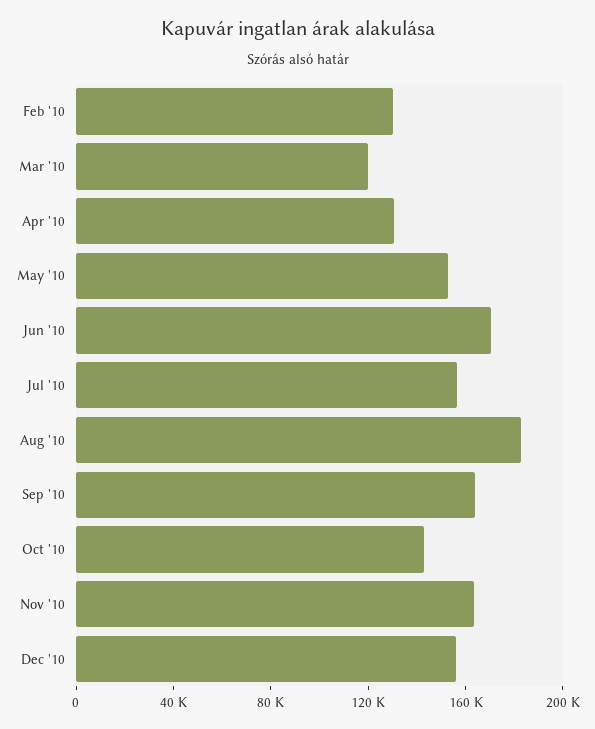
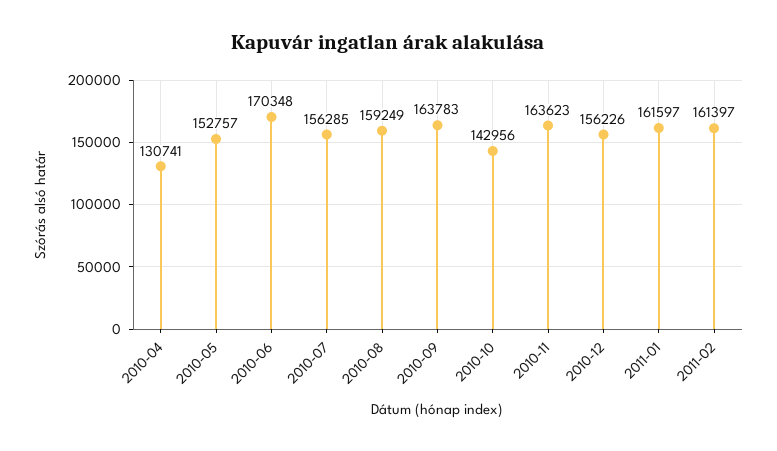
Feb '10: 130000 -> none
Mar '10: 120000 -> none
Aug '10: 180000 -> 159249
2011-01: none -> 161597
2011-02: none -> 161397

